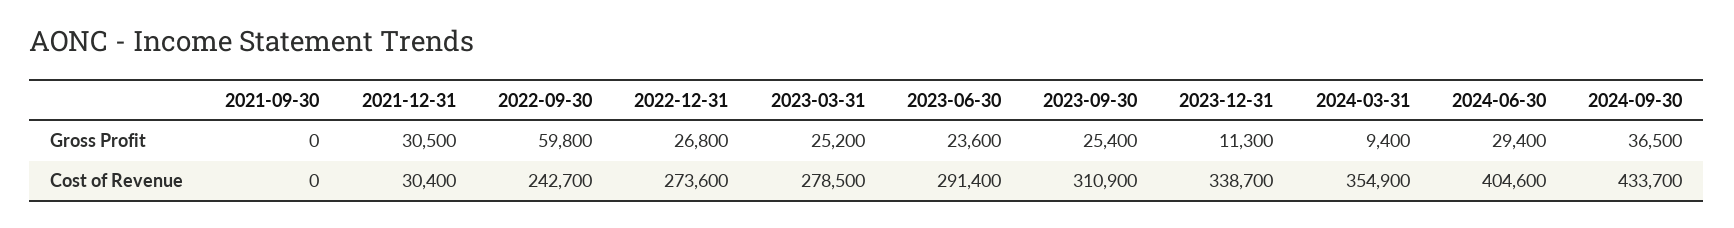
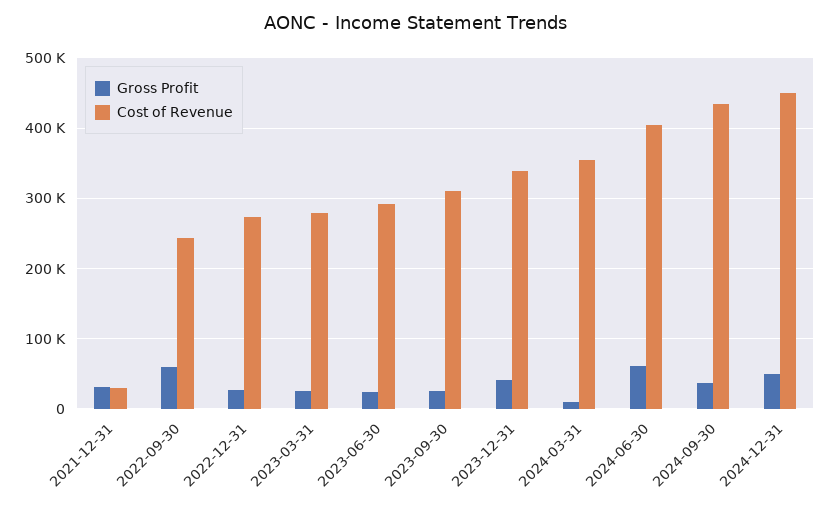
Gross Profit, 2021-09-30: 0 -> none
Gross Profit, 2023-12-31: 11300 -> 40000
Gross Profit, 2024-06-30: 29400 -> 60000
Cost of Revenue, 2021-09-30: 0 -> none
Gross Profit, 2024-12-31: none -> 50000
Cost of Revenue, 2024-12-31: none -> 450000

